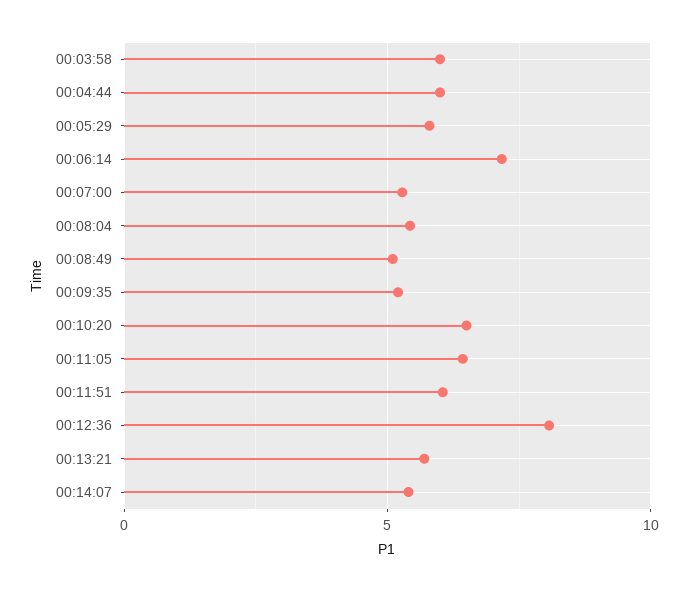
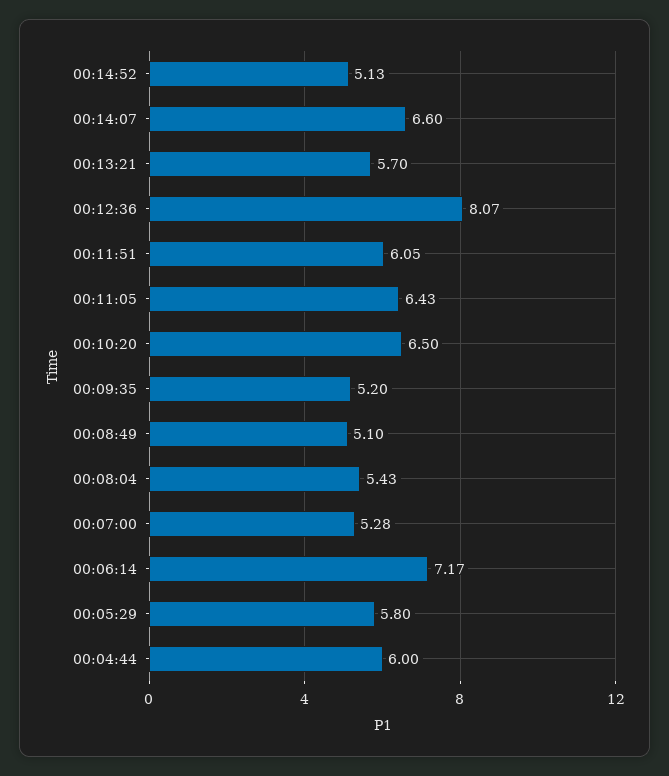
00:03:58: 6 -> none
00:14:07: 5.5 -> 6.6
00:14:52: none -> 5.13

